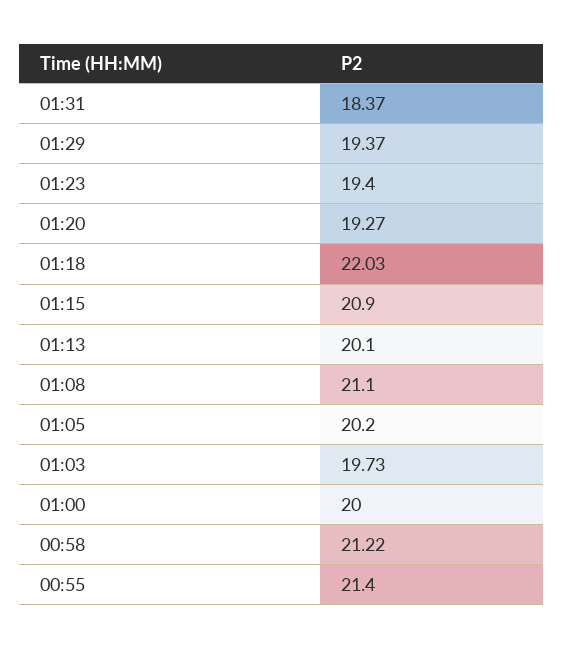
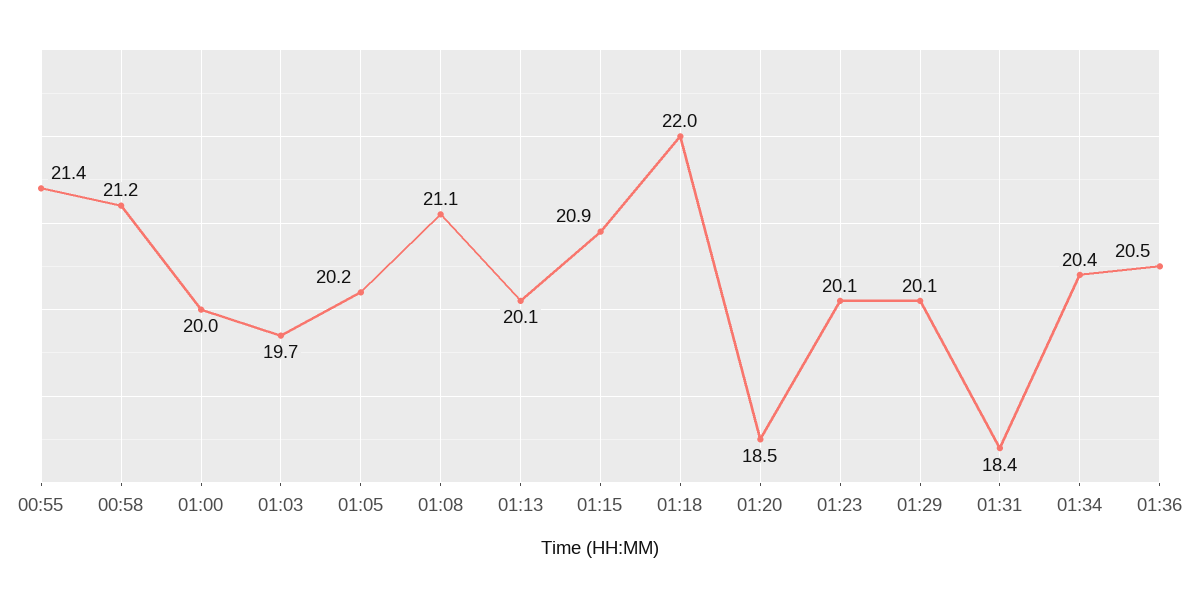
01:29: 19.37 -> 20.1
01:23: 19.4 -> 20.1
01:20: 19.27 -> 18.5
01:34: none -> 20.4
01:36: none -> 20.5

